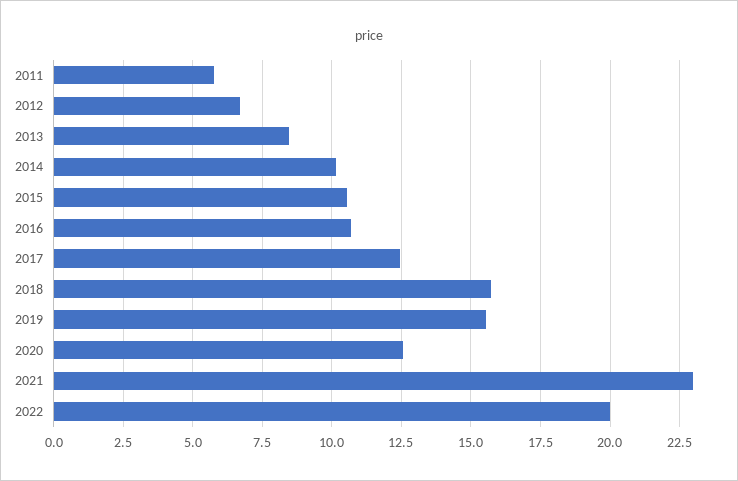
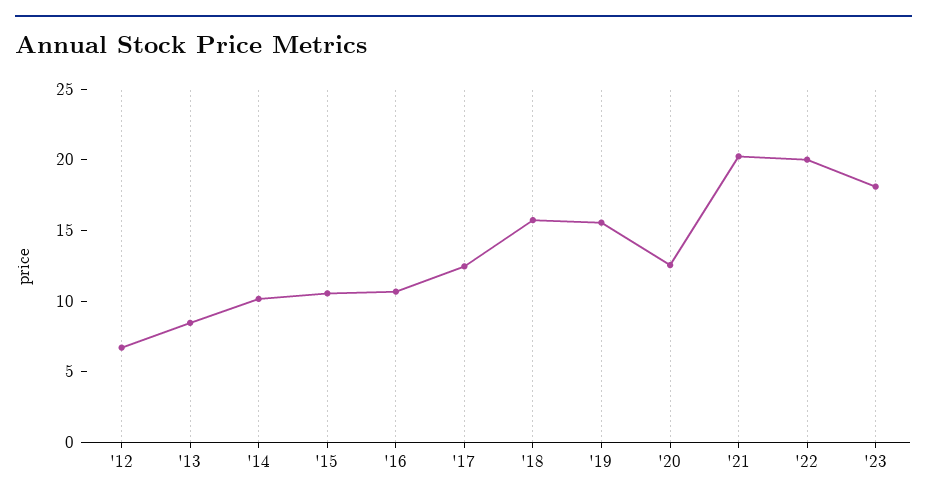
2011: 5.75 -> none
2021: 23 -> 20
'23: none -> 18

